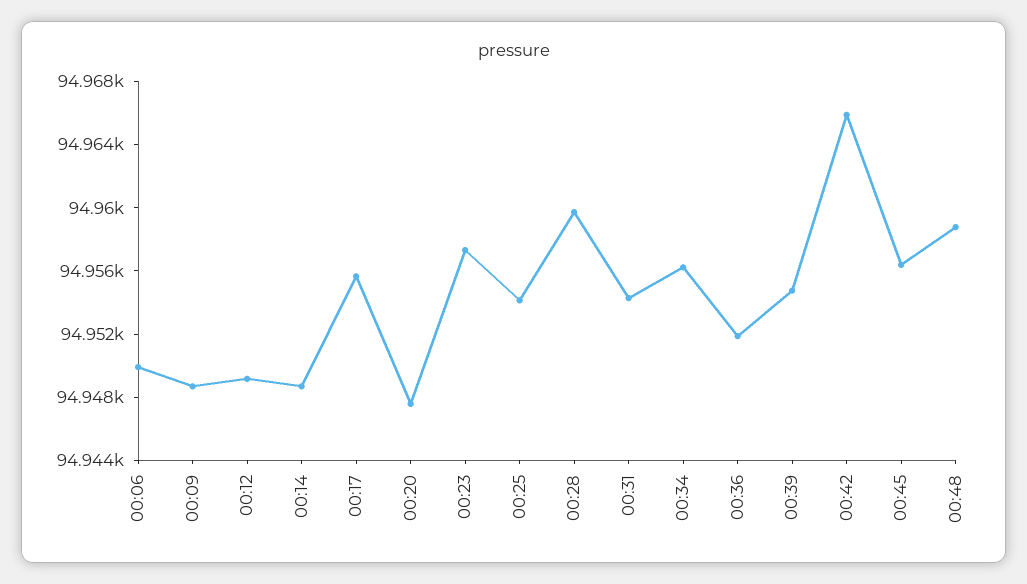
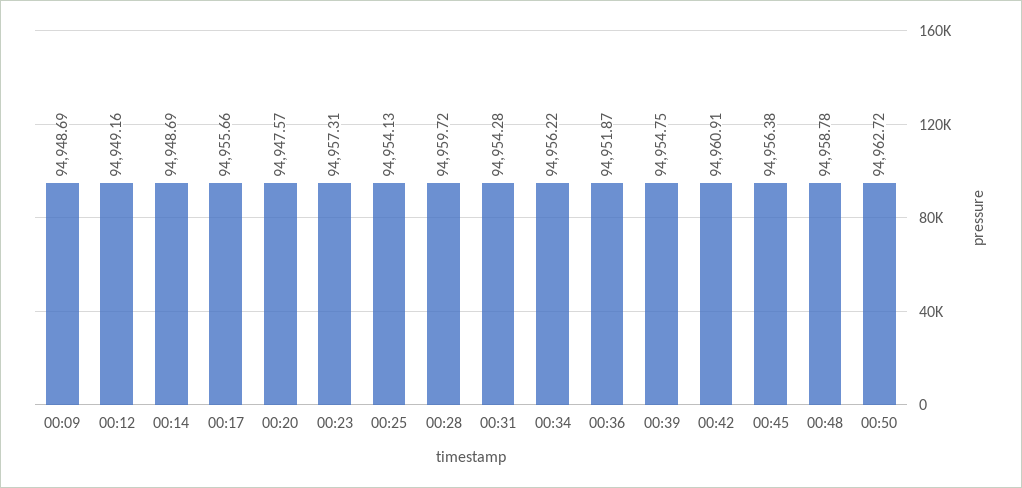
00:06: 94950 -> none
00:42: 94966 -> 94960.91
00:50: none -> 94962.72

